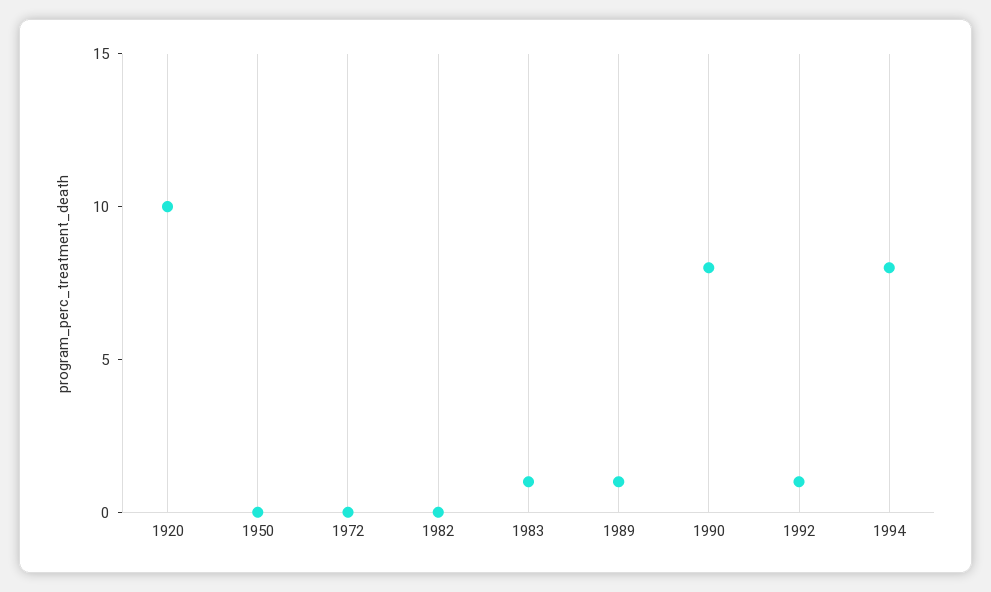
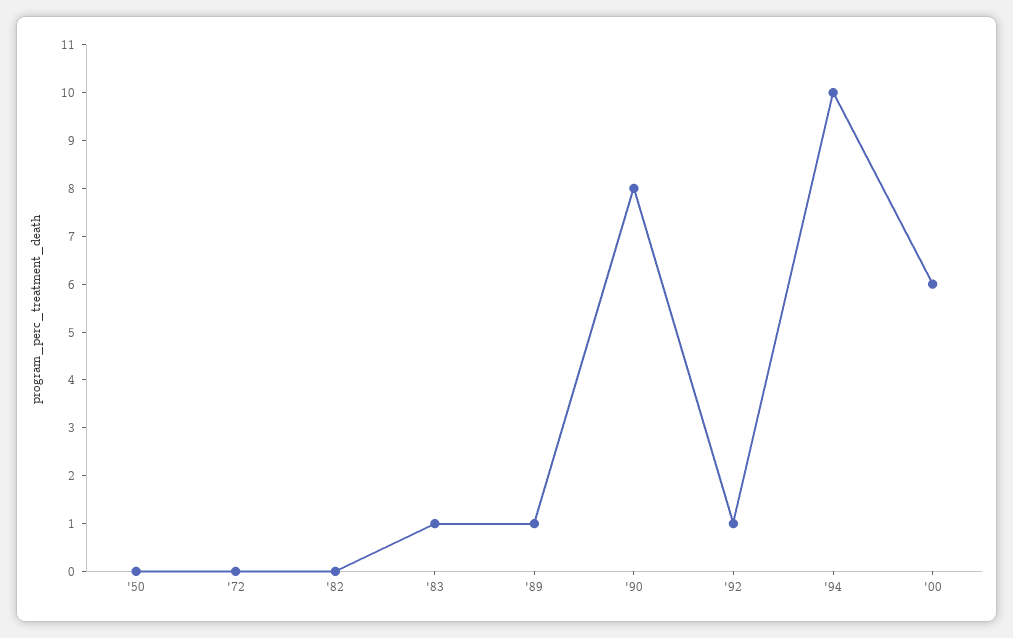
1920: 10 -> none
1994: 8 -> 10
'00: none -> 6

